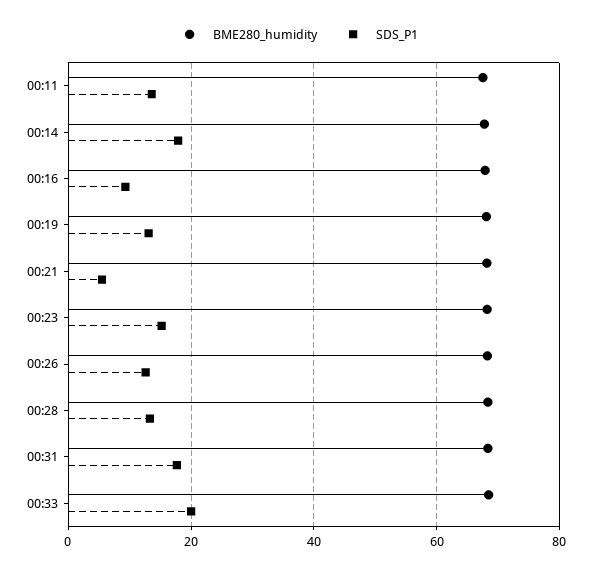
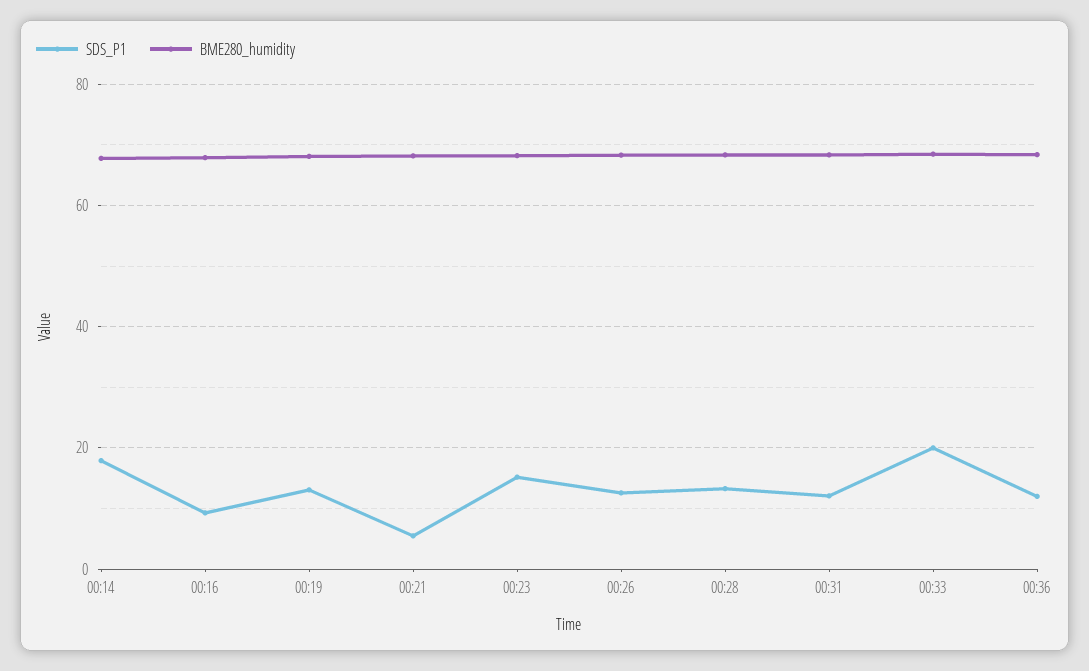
BME280_humidity, 00:11: 68 -> none
SDS_P1, 00:11: 14 -> none
SDS_P1, 00:31: 18 -> 12
SDS_P1, 00:36: none -> 12
BME280_humidity, 00:36: none -> 68

